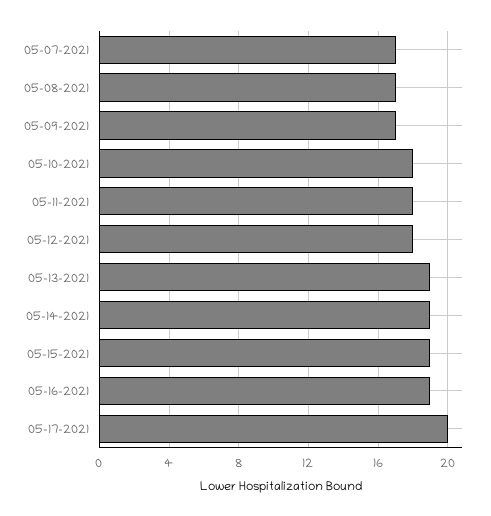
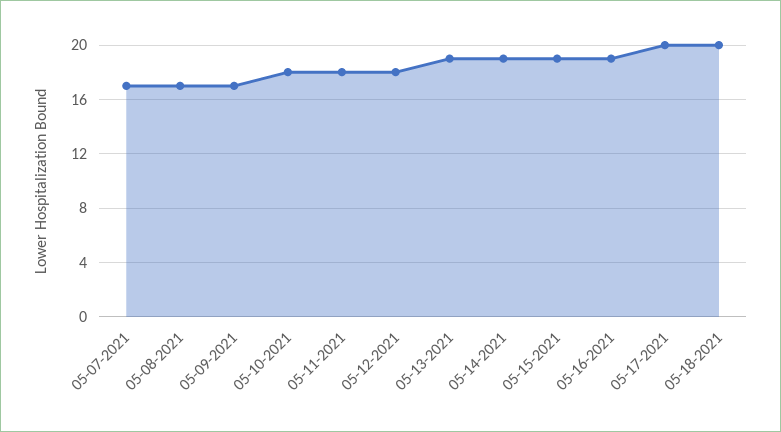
05-18-2021: none -> 20

